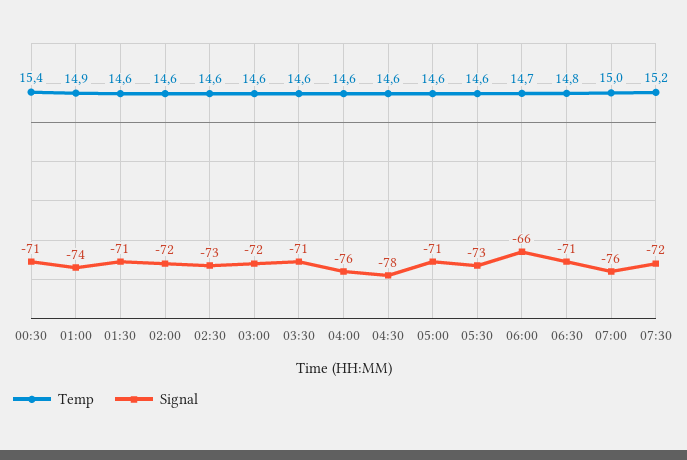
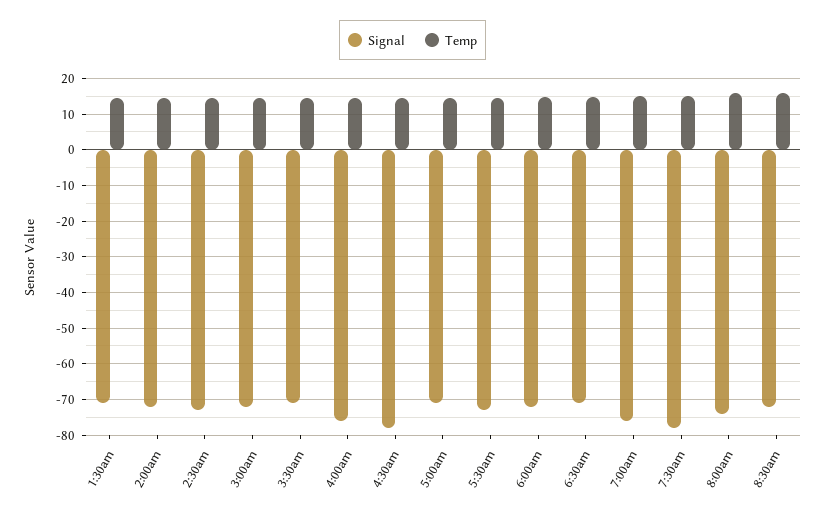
Temp, 00:30: 15.4 -> none
Signal, 00:30: -71 -> none
Temp, 01:00: 14.9 -> none
Signal, 01:00: -74 -> none
Signal, 06:00: -66 -> -72
Signal, 07:30: -72 -> -78
Signal, 8:00am: none -> -74
Temp, 8:00am: none -> 16
Signal, 8:30am: none -> -72
Temp, 8:30am: none -> 16

